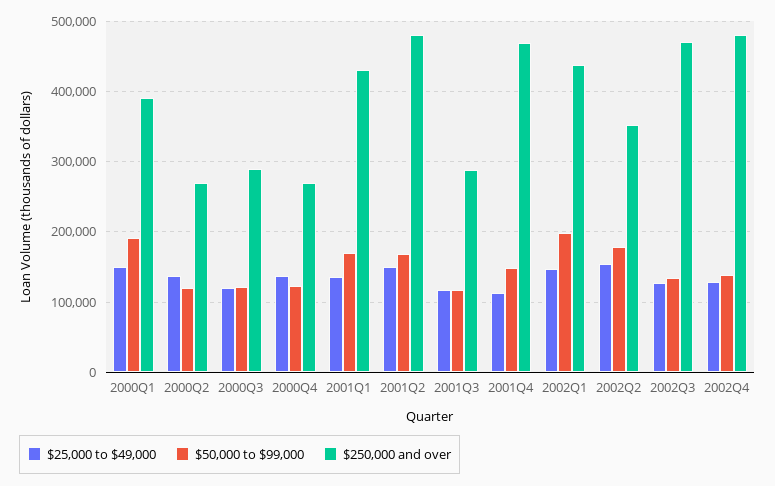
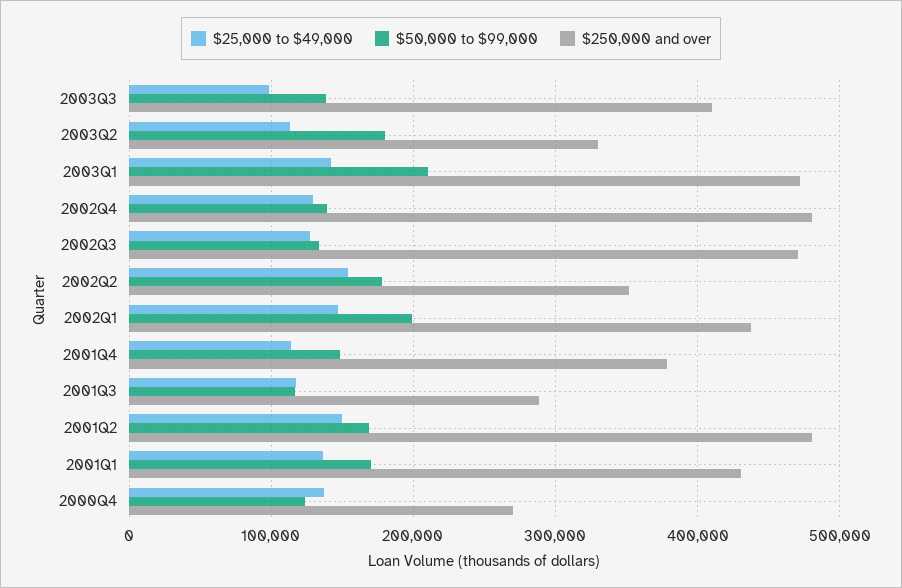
$25,000 to $49,000, 2000Q1: 150000 -> none
$50,000 to $99,000, 2000Q1: 190000 -> none
$250,000 and over, 2000Q1: 390000 -> none
$25,000 to $49,000, 2000Q2: 140000 -> none
$50,000 to $99,000, 2000Q2: 120000 -> none
$250,000 and over, 2000Q2: 270000 -> none
$25,000 to $49,000, 2000Q3: 120000 -> none
$50,000 to $99,000, 2000Q3: 120000 -> none
$250,000 and over, 2000Q3: 290000 -> none
$250,000 and over, 2001Q4: 470000 -> 380000
$25,000 to $49,000, 2003Q3: none -> 100000
$50,000 to $99,000, 2003Q3: none -> 140000
$250,000 and over, 2003Q3: none -> 410000
$25,000 to $49,000, 2003Q2: none -> 110000
$50,000 to $99,000, 2003Q2: none -> 180000
$250,000 and over, 2003Q2: none -> 330000
$25,000 to $49,000, 2003Q1: none -> 140000
$50,000 to $99,000, 2003Q1: none -> 210000
$250,000 and over, 2003Q1: none -> 470000

